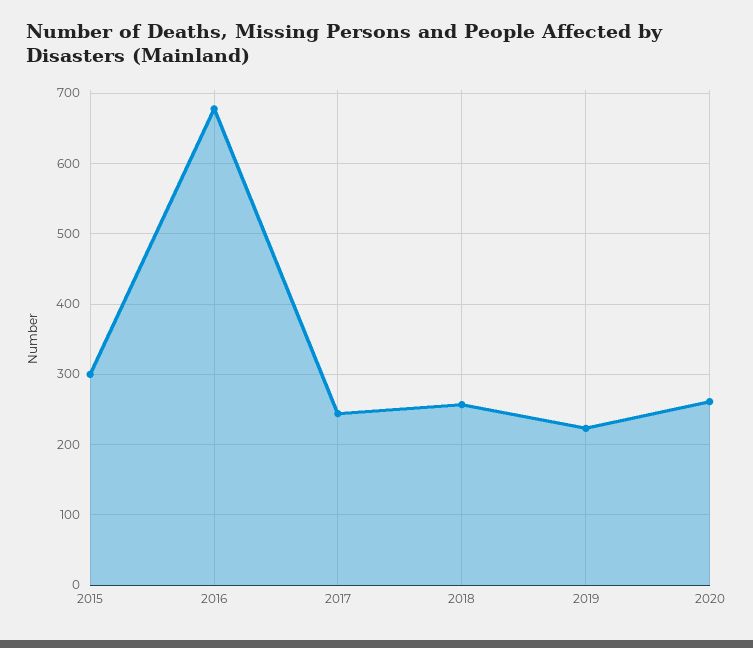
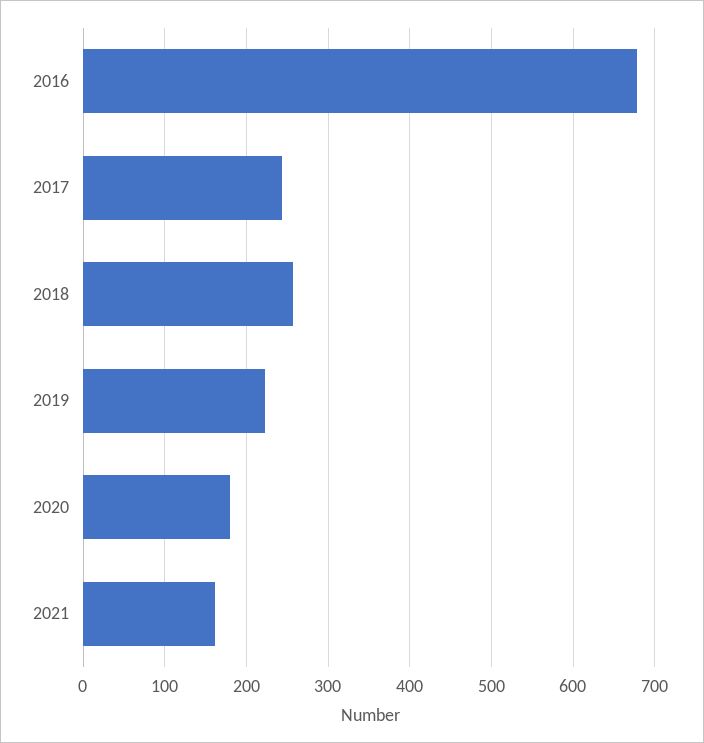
2015: 300 -> none
2020: 260 -> 180
2021: none -> 160

